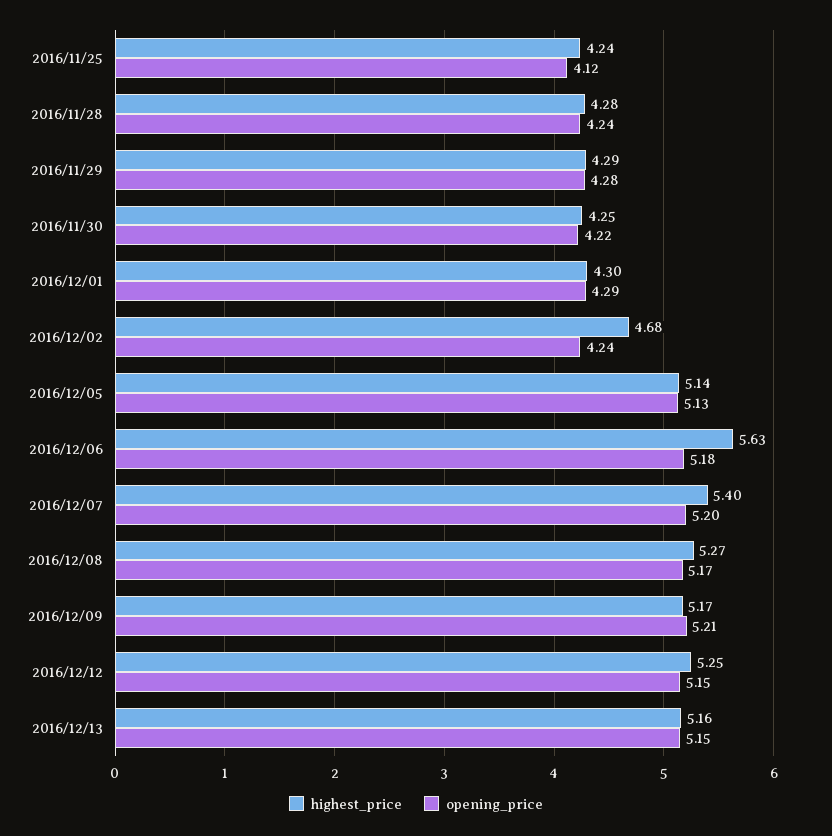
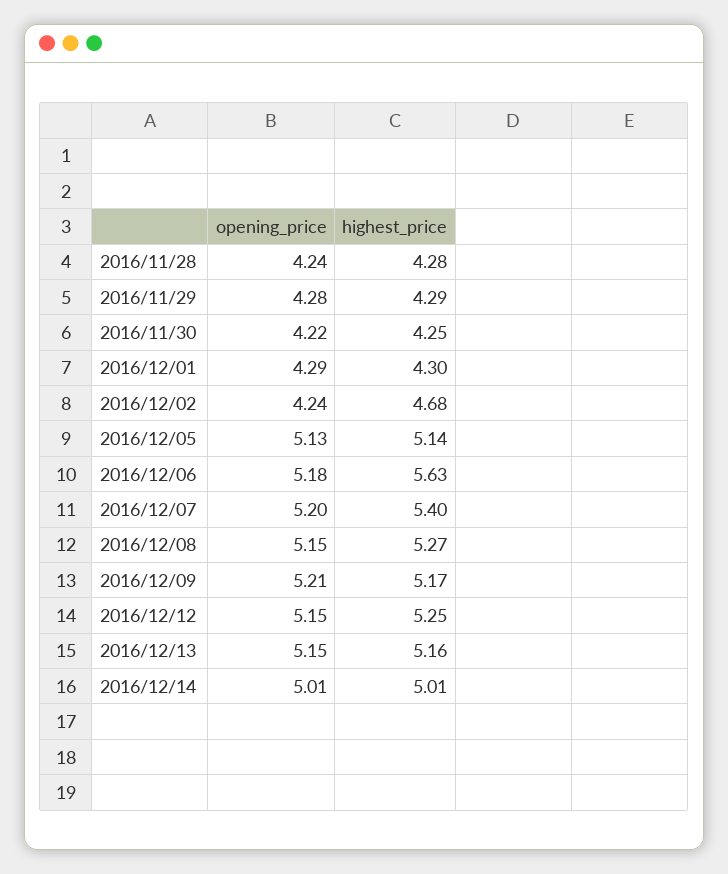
highest_price, 2016/11/25: 4.24 -> none
opening_price, 2016/11/25: 4.12 -> none
opening_price, 2016/12/08: 5.17 -> 5.15
opening_price, 2016/12/14: none -> 5.01
highest_price, 2016/12/14: none -> 5.01

